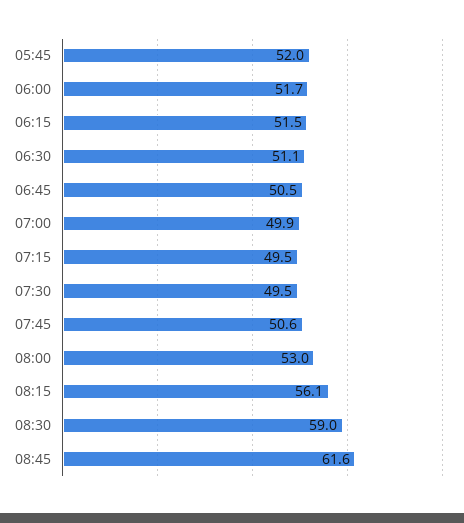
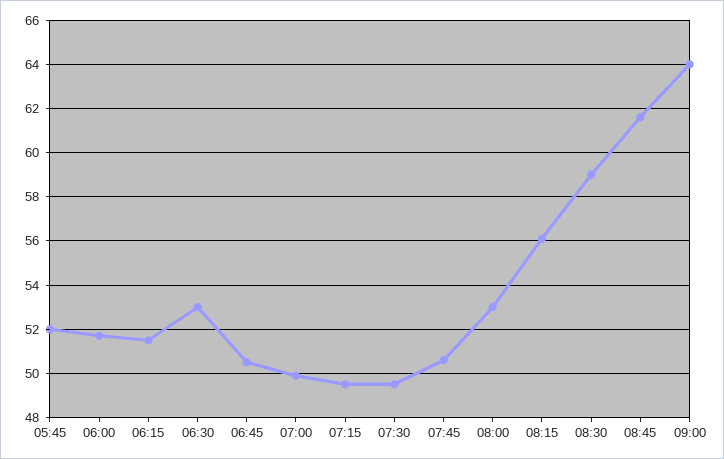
06:30: 51.1 -> 53
09:00: none -> 64

